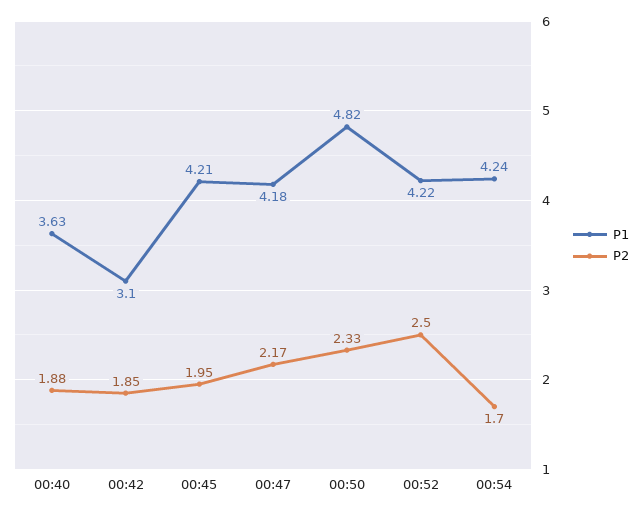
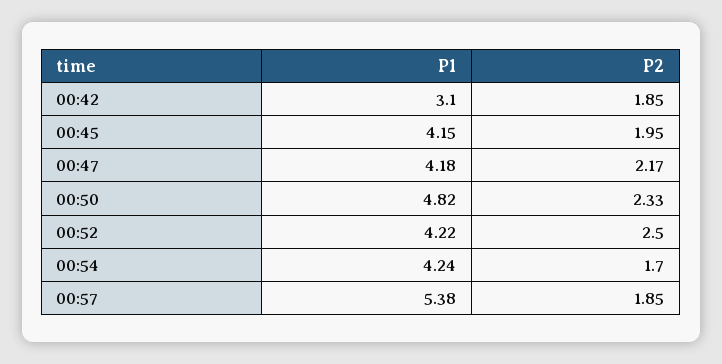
P1, 00:40: 3.63 -> none
P2, 00:40: 1.88 -> none
P1, 00:45: 4.21 -> 4.15
P1, 00:57: none -> 5.38
P2, 00:57: none -> 1.85

